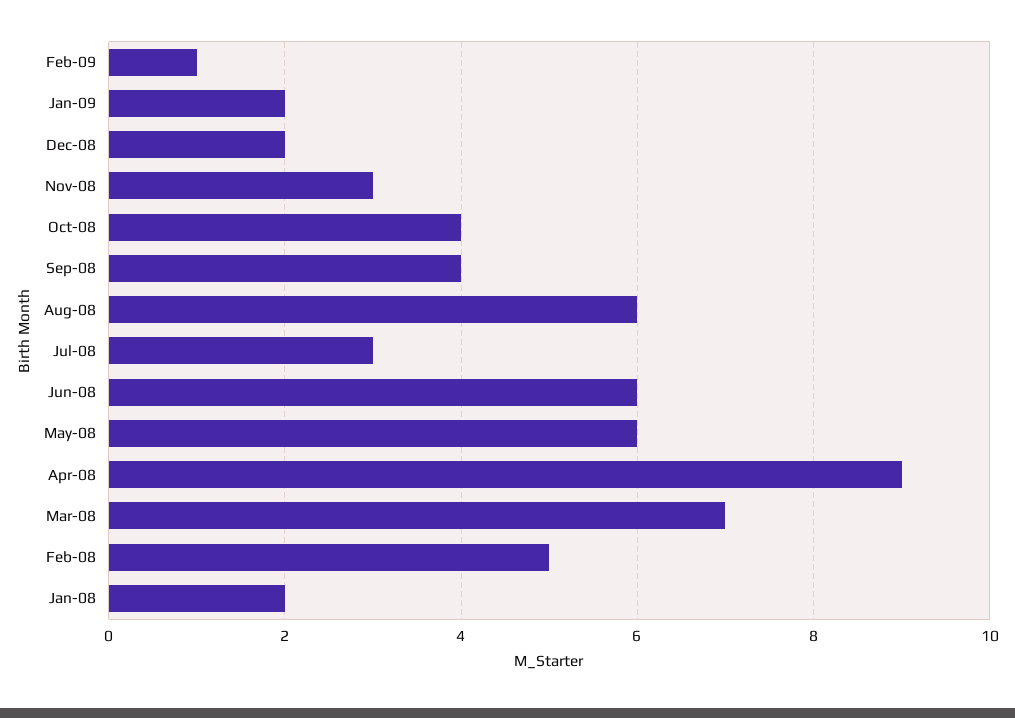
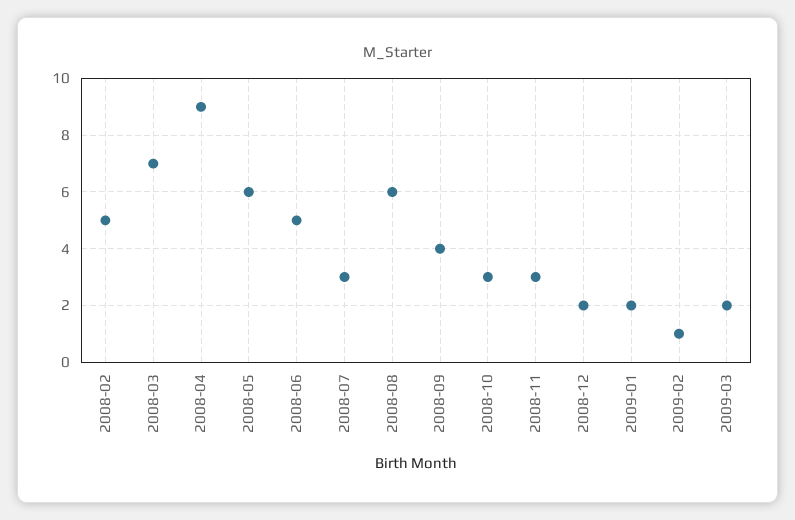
Oct-08: 4 -> 3
Jun-08: 6 -> 5
Jan-08: 2 -> none
2009-03: none -> 2

